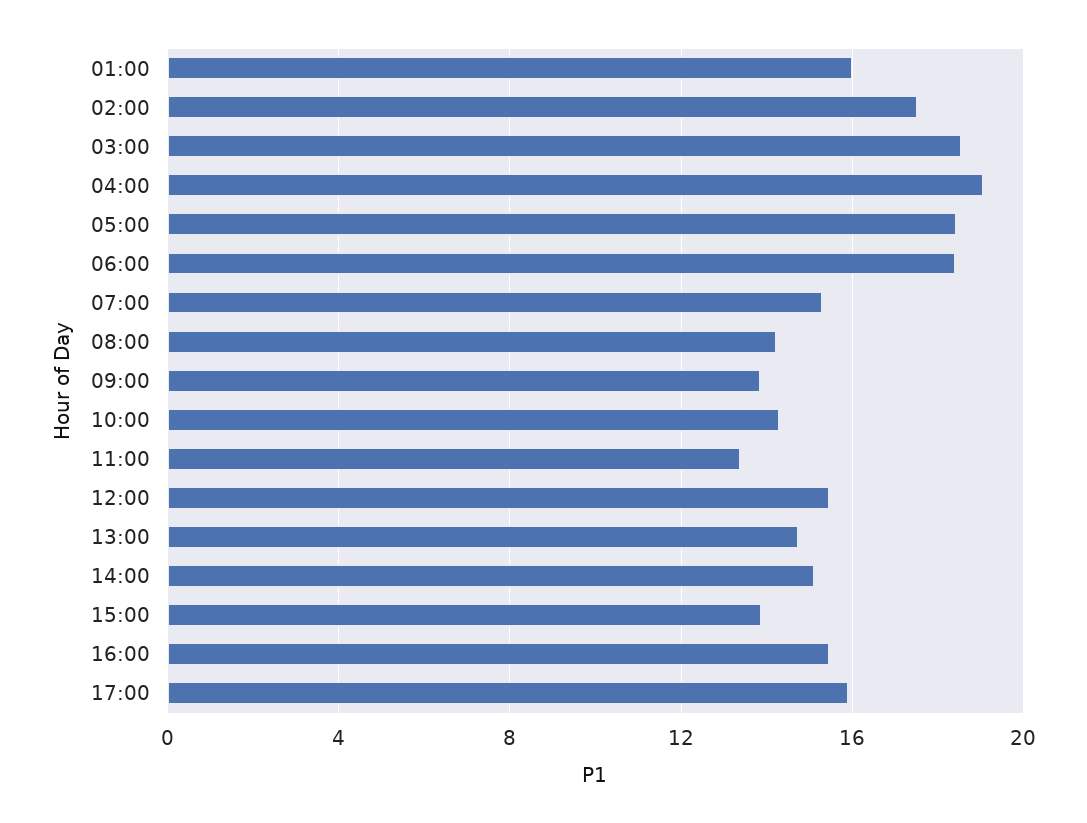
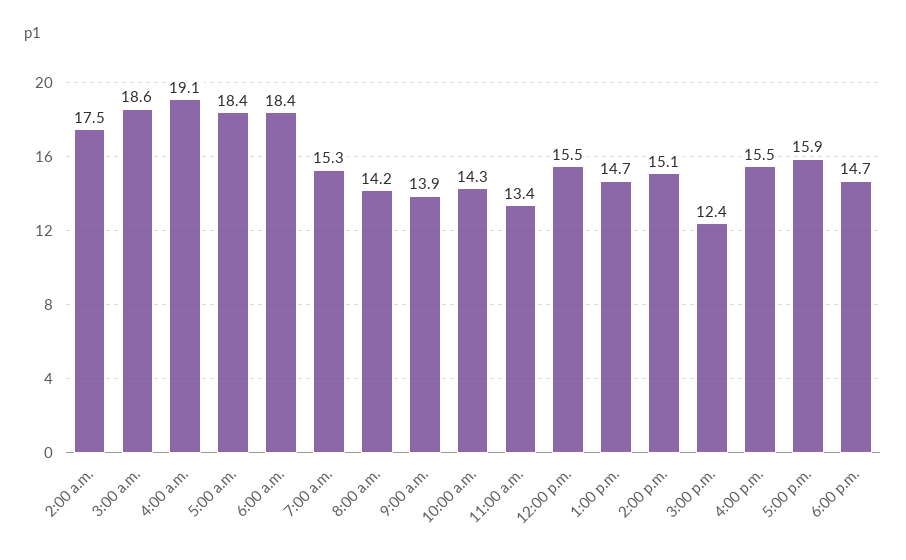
01:00: 16 -> none
15:00: 14 -> 12.4
6:00 p.m.: none -> 14.7

